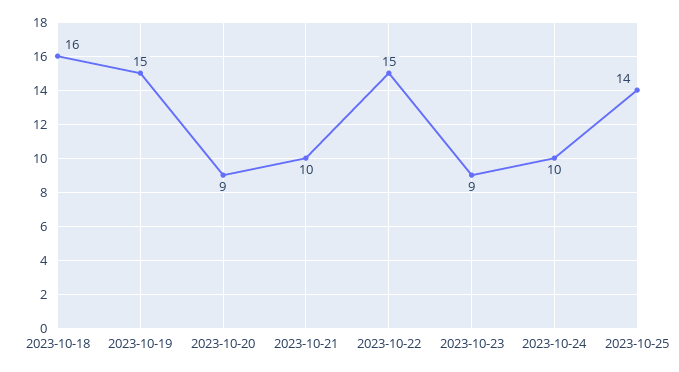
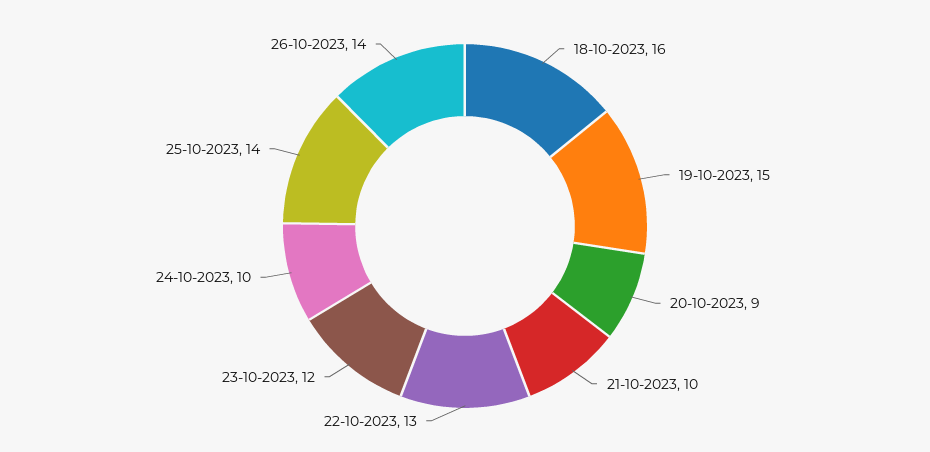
2023-10-22: 15 -> 13
2023-10-23: 9 -> 12
26-10-2023: none -> 14

